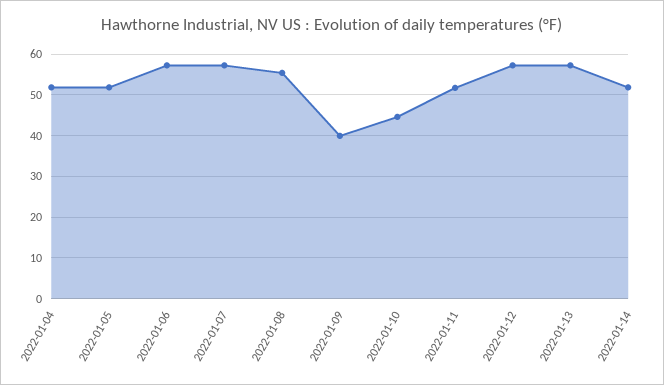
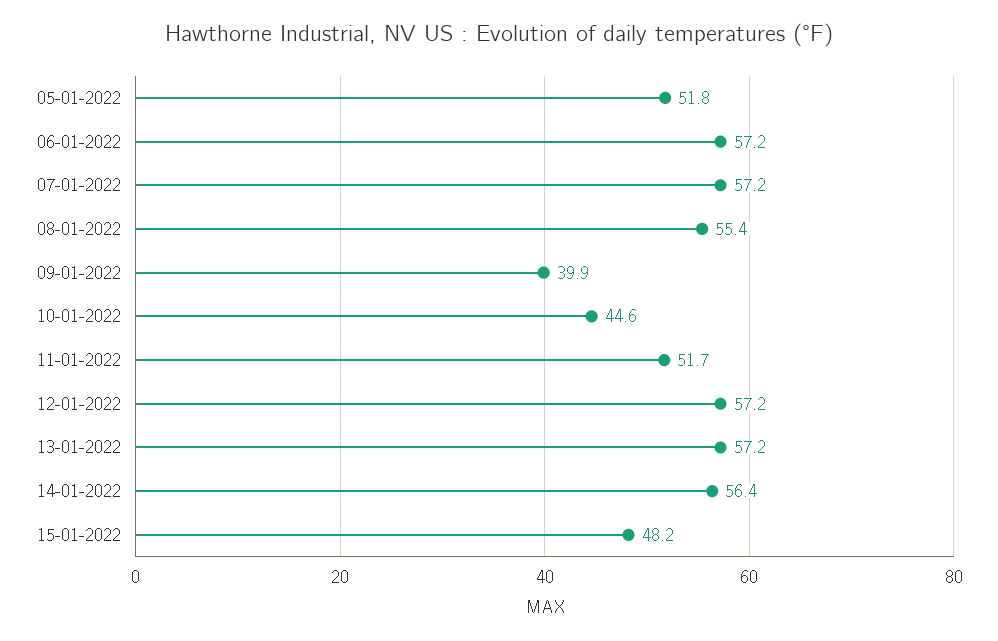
2022-01-04: 52 -> none
2022-01-14: 52 -> 56.4
15-01-2022: none -> 48.2

